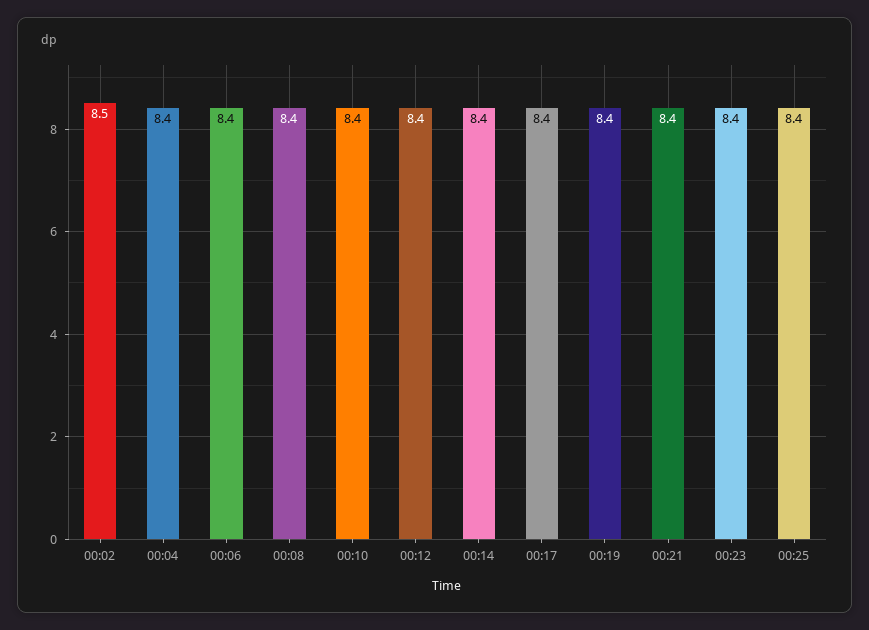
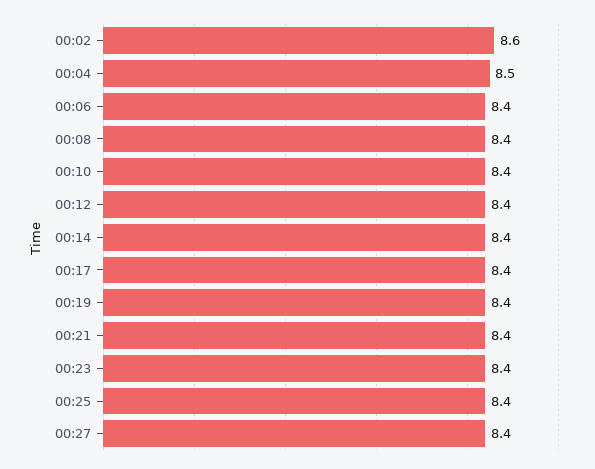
00:02: 8.5 -> 8.6
00:04: 8.4 -> 8.5
00:27: none -> 8.4

